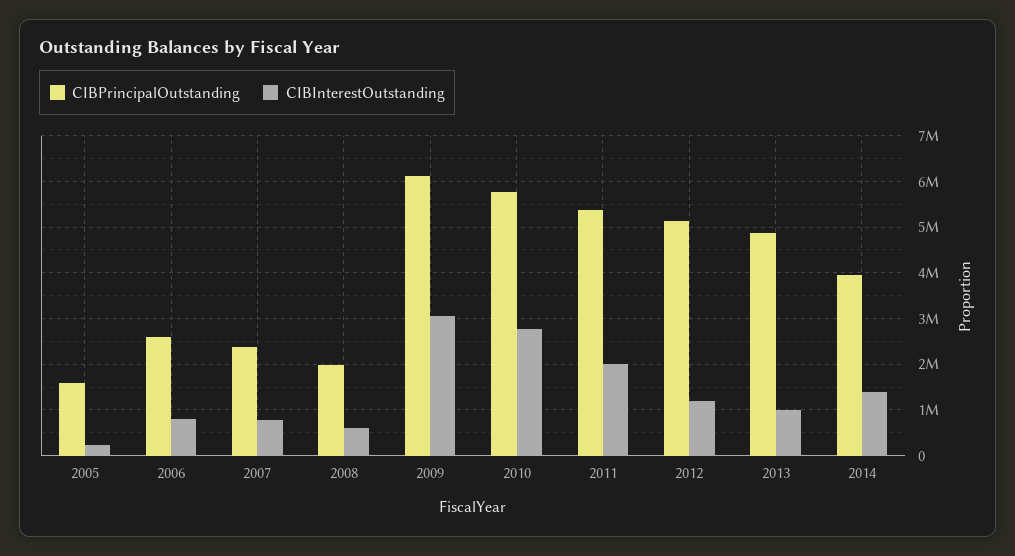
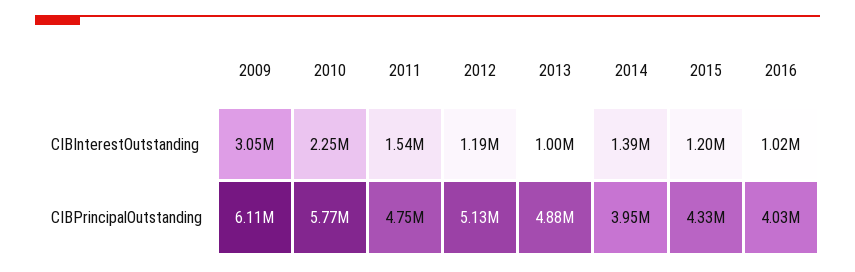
CIBPrincipalOutstanding, 2005: 1600000 -> none
CIBInterestOutstanding, 2005: 200000 -> none
CIBPrincipalOutstanding, 2006: 2600000 -> none
CIBInterestOutstanding, 2006: 800000 -> none
CIBPrincipalOutstanding, 2007: 2400000 -> none
CIBInterestOutstanding, 2007: 800000 -> none
CIBPrincipalOutstanding, 2008: 2000000 -> none
CIBInterestOutstanding, 2008: 600000 -> none
CIBInterestOutstanding, 2010: 2800000 -> 2250000
CIBPrincipalOutstanding, 2011: 5400000 -> 4750000
CIBInterestOutstanding, 2011: 2000000 -> 1540000
CIBInterestOutstanding, 2015: none -> 1200000
CIBInterestOutstanding, 2016: none -> 1020000
CIBPrincipalOutstanding, 2015: none -> 4330000
CIBPrincipalOutstanding, 2016: none -> 4030000

